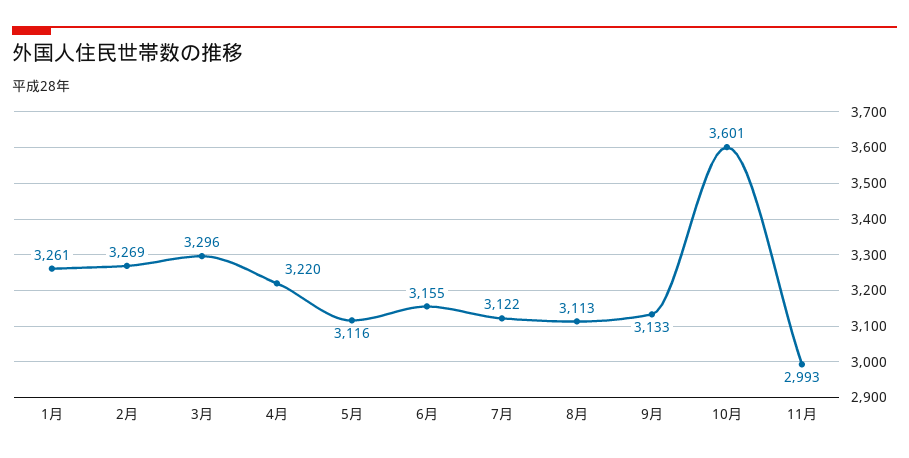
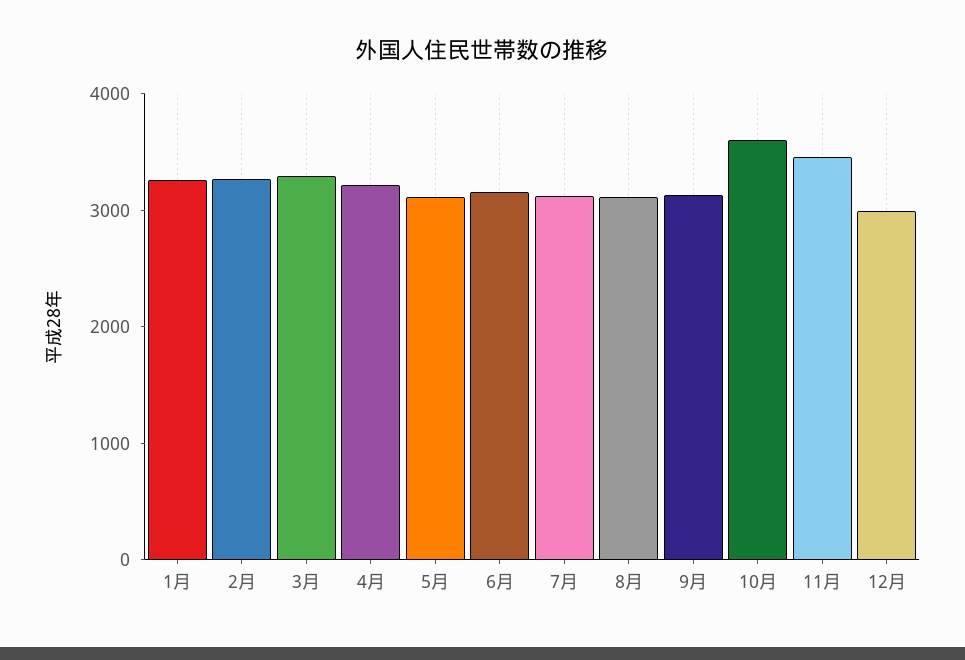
11月: 2993 -> 3400
12月: none -> 3000

